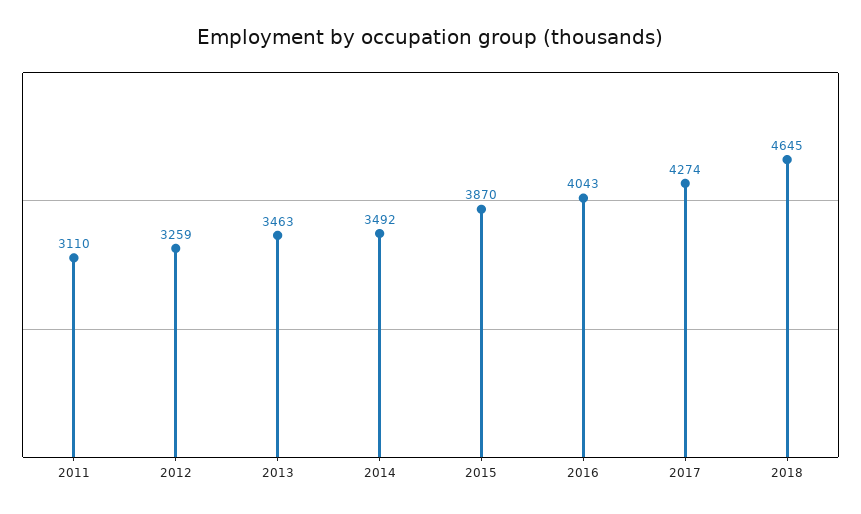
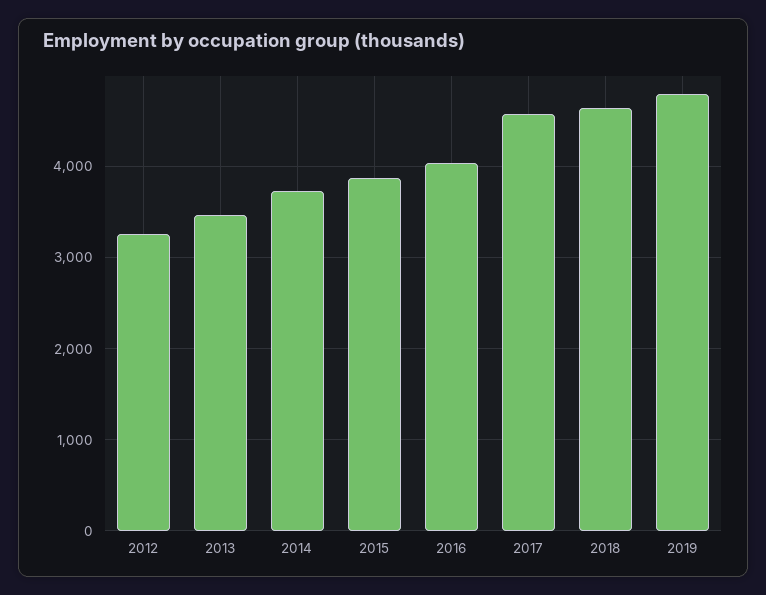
2011: 3110 -> none
2014: 3492 -> 3700
2017: 4274 -> 4600
2019: none -> 4800

